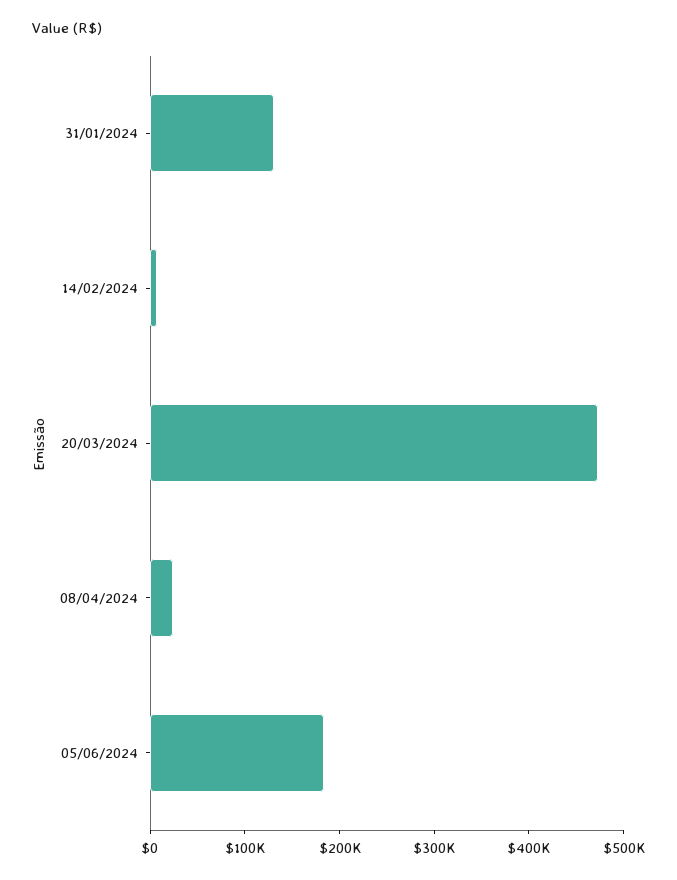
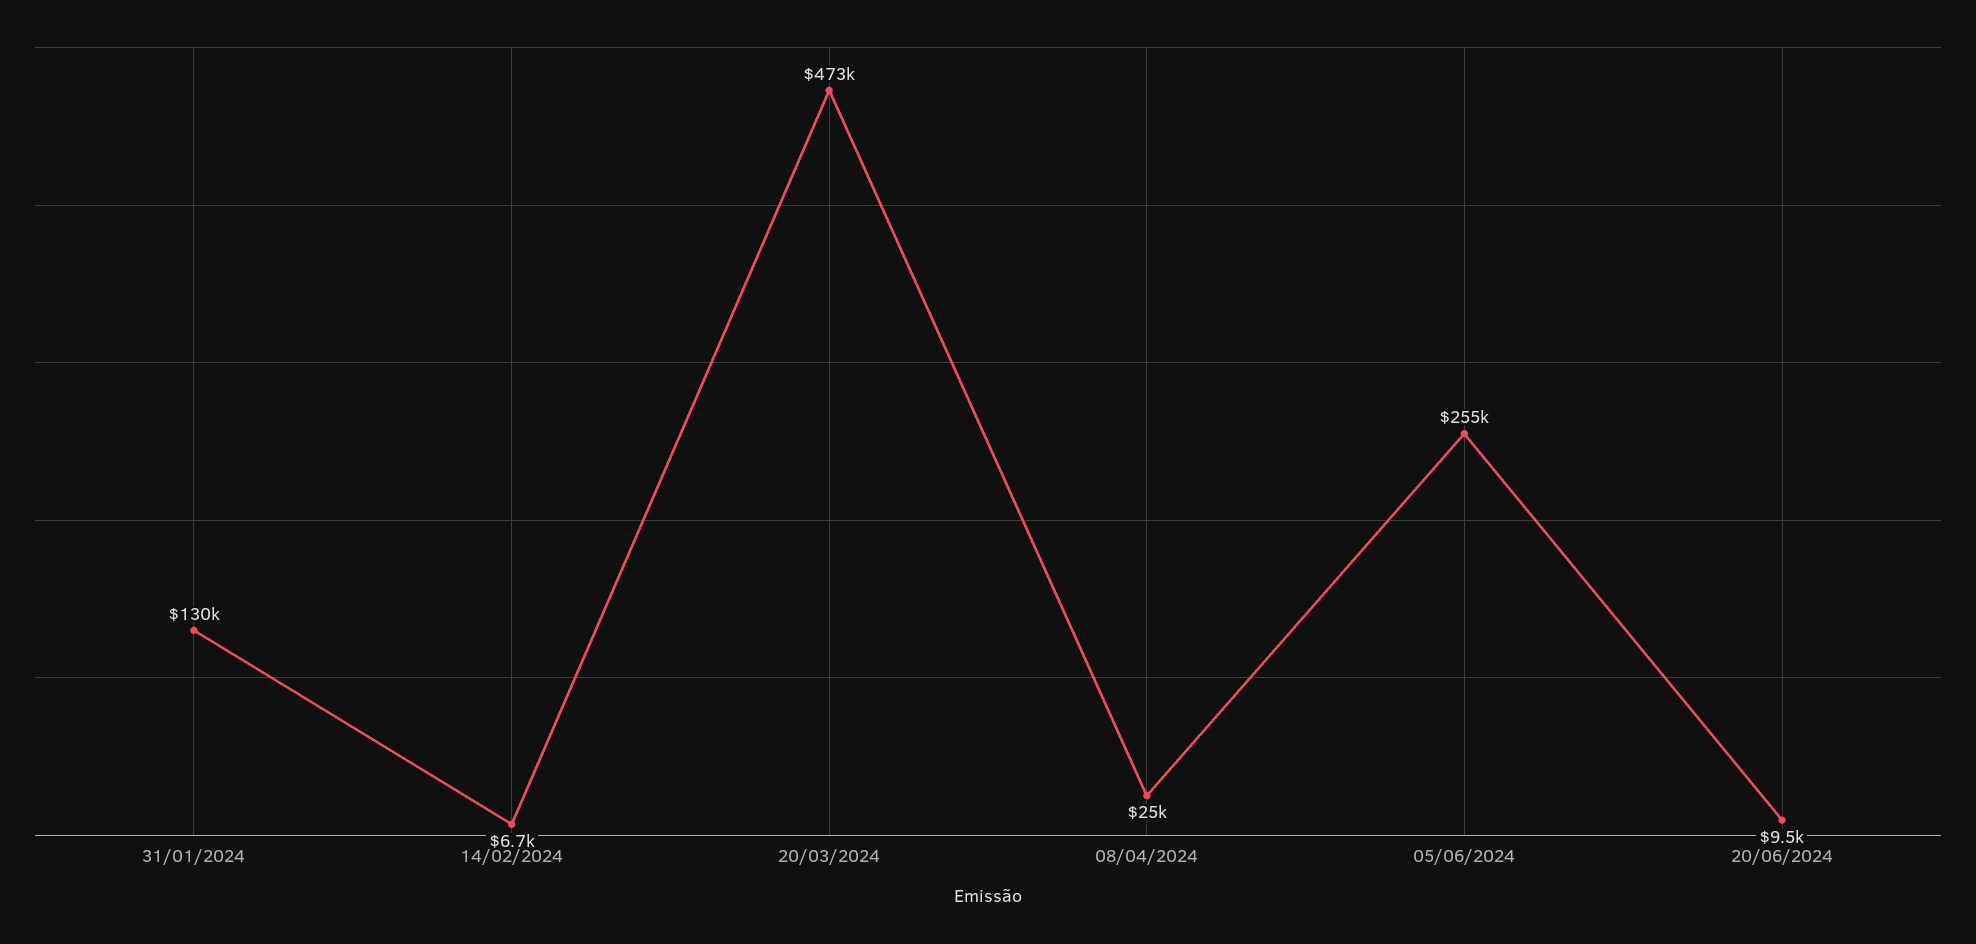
05/06/2024: 180000 -> 255000
20/06/2024: none -> 9500

